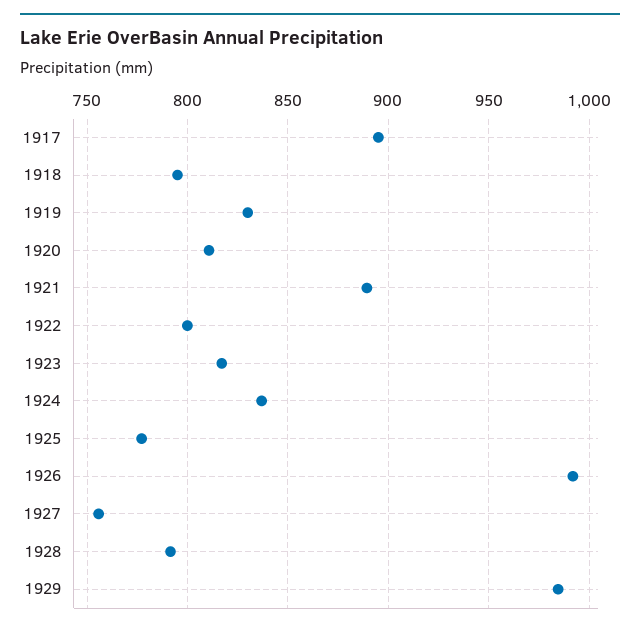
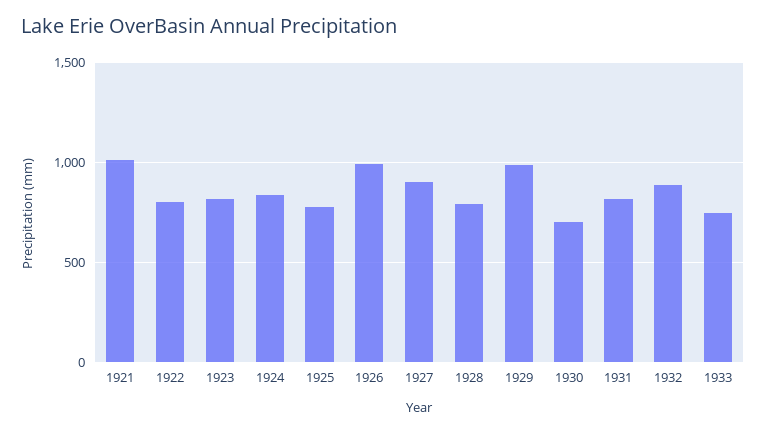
1917: 895 -> none
1918: 795 -> none
1919: 830 -> none
1920: 810 -> none
1921: 890 -> 1000
1927: 755 -> 900
1930: none -> 700
1931: none -> 800
1932: none -> 900
1933: none -> 750

